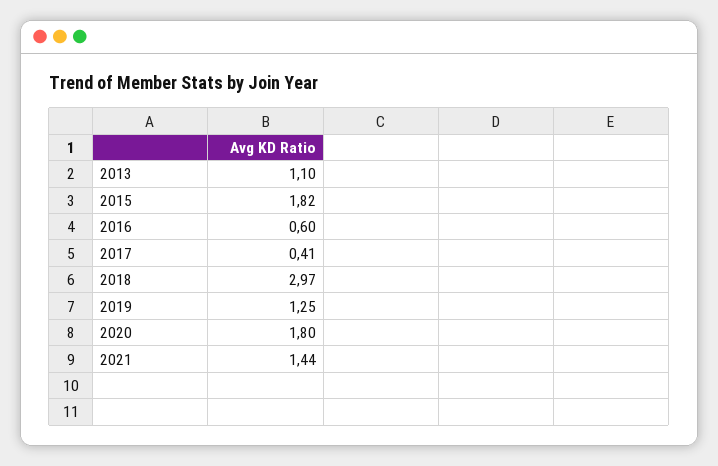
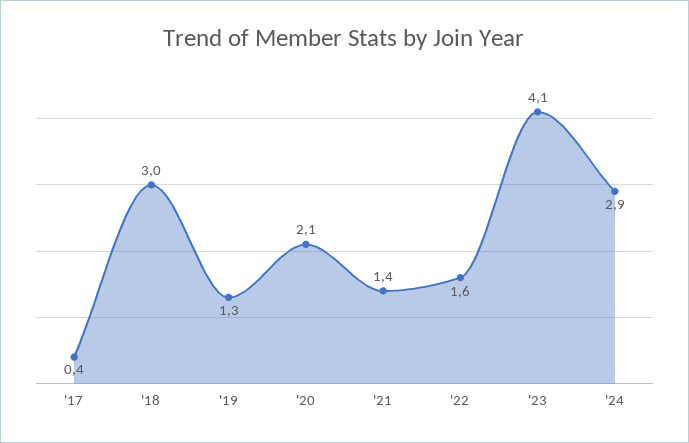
2013: 1.1 -> none
2015: 1.82 -> none
2016: 0.6 -> none
2020: 1.8 -> 2.1
'22: none -> 1.6
'23: none -> 4.1
'24: none -> 2.9

